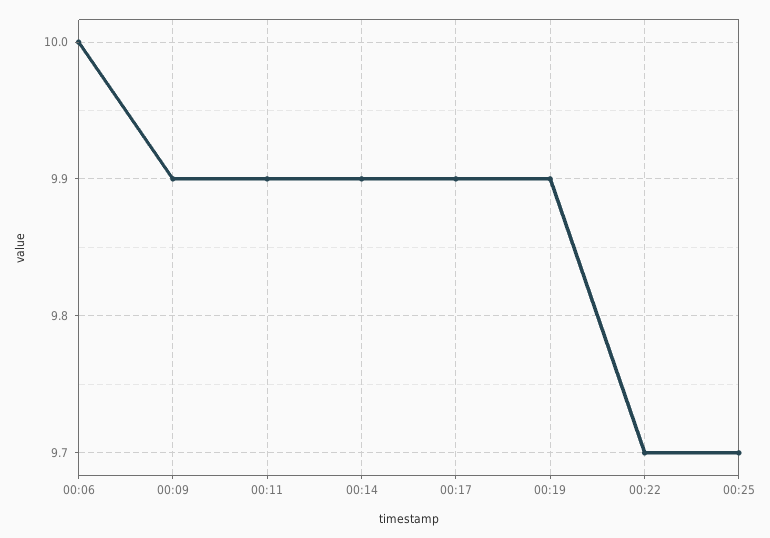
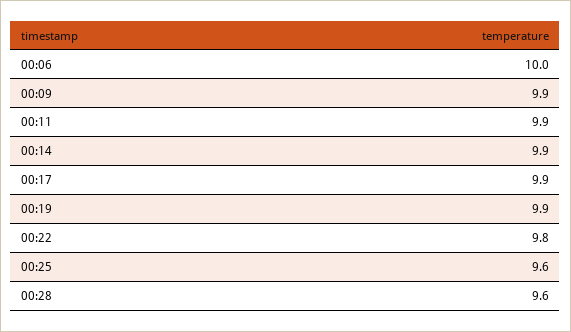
00:22: 9.7 -> 9.8
00:25: 9.7 -> 9.6
00:28: none -> 9.6

